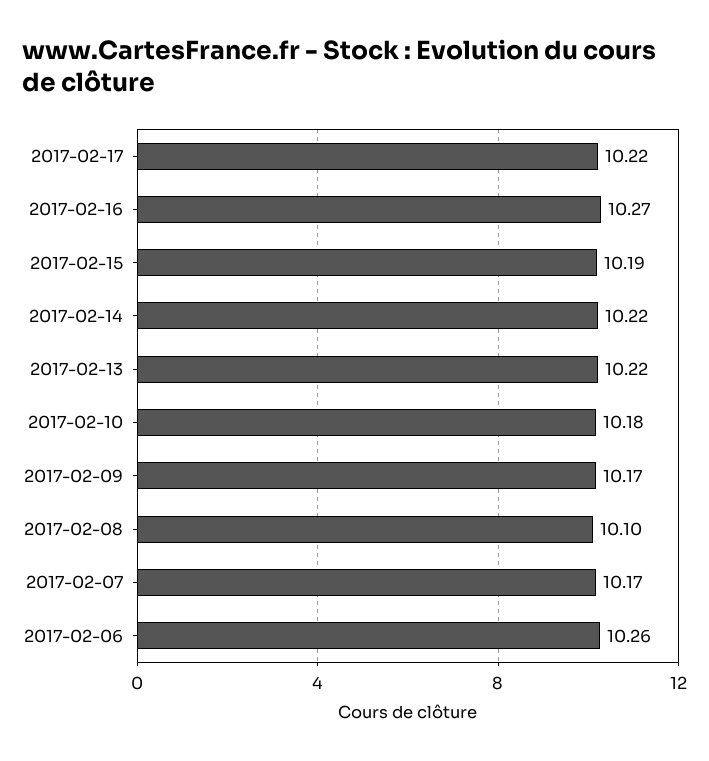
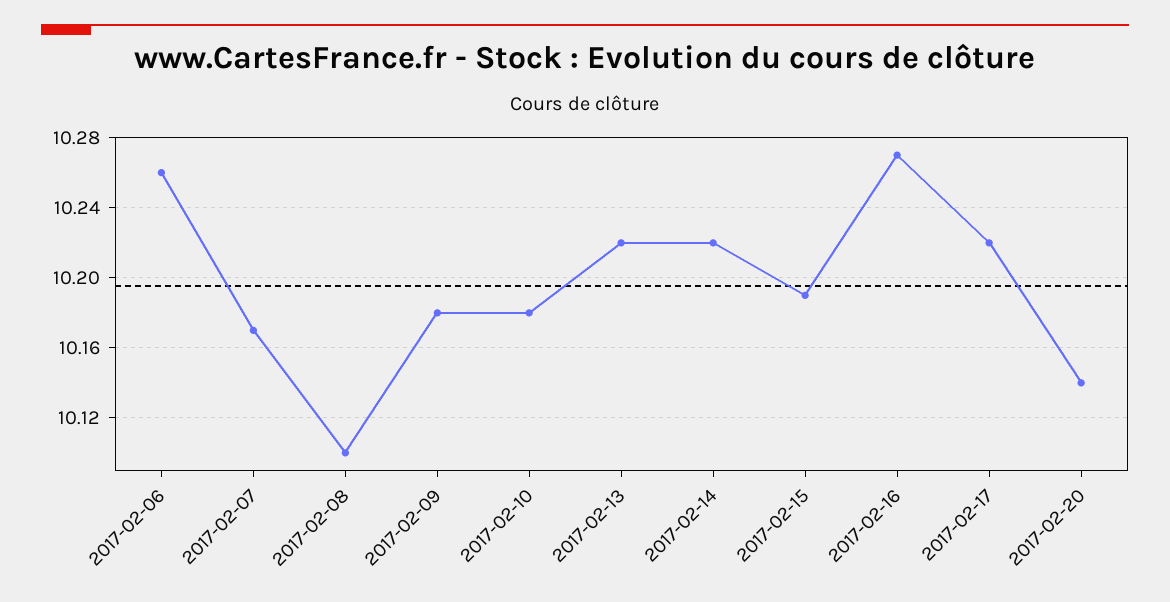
2017-02-09: 10.17 -> 10.18
2017-02-20: none -> 10.14

